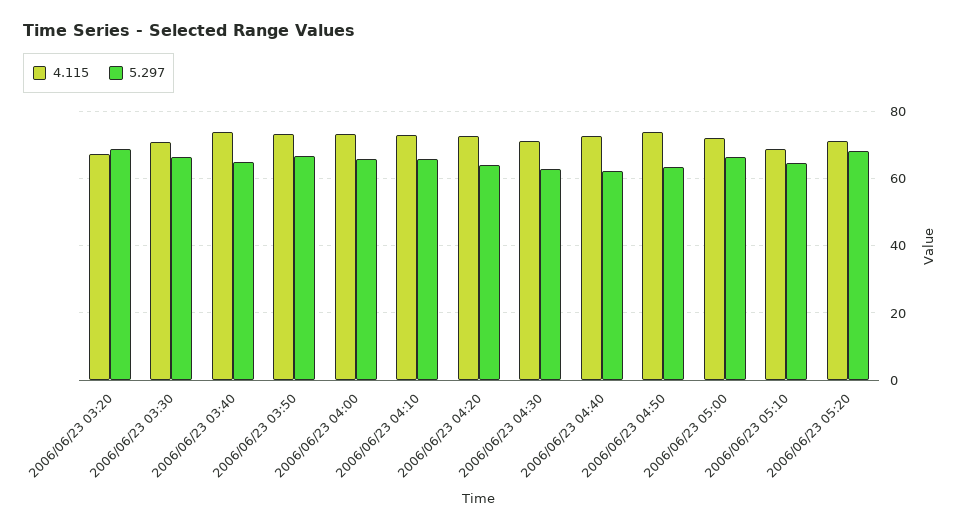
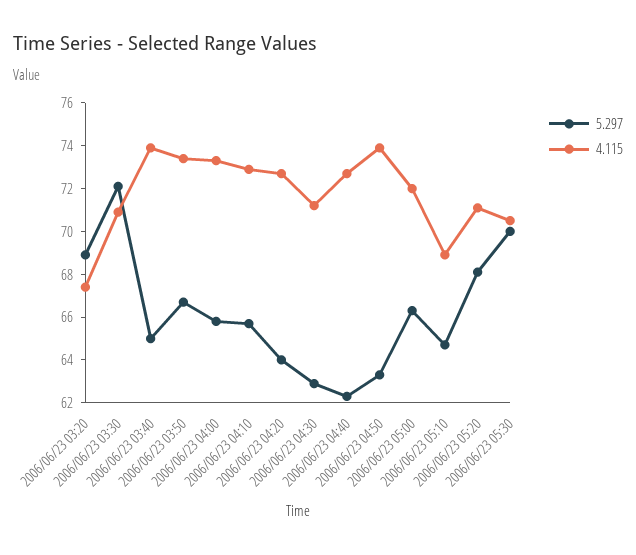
5.297, 2006/06/23 03:30: 66 -> 72
5.297, 2006/06/23 05:30: none -> 70
4.115, 2006/06/23 05:30: none -> 70.5

